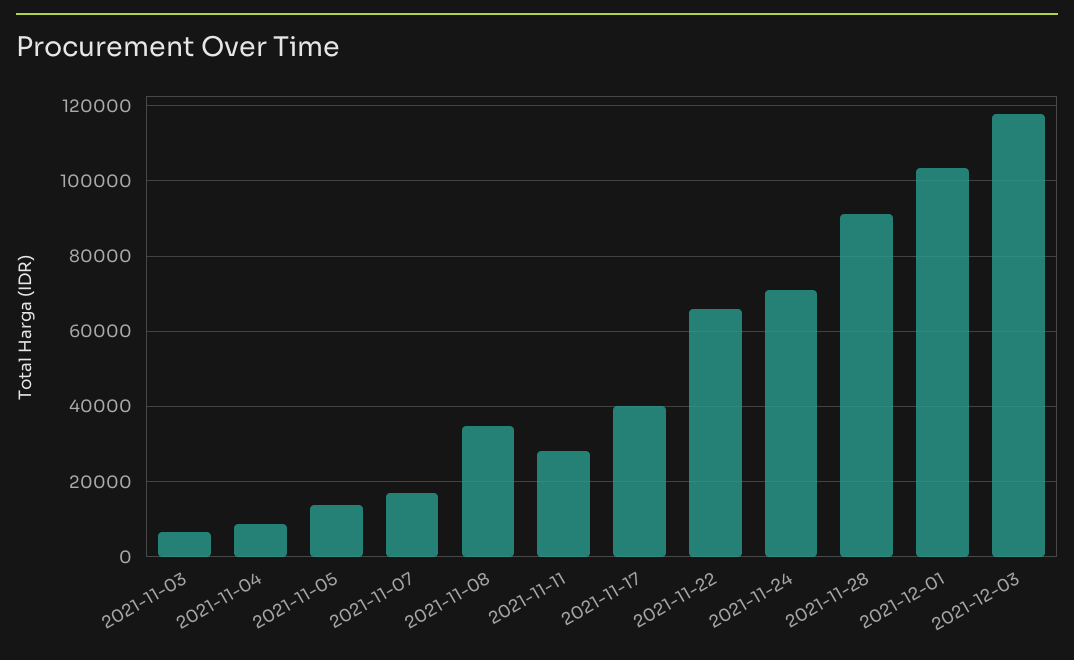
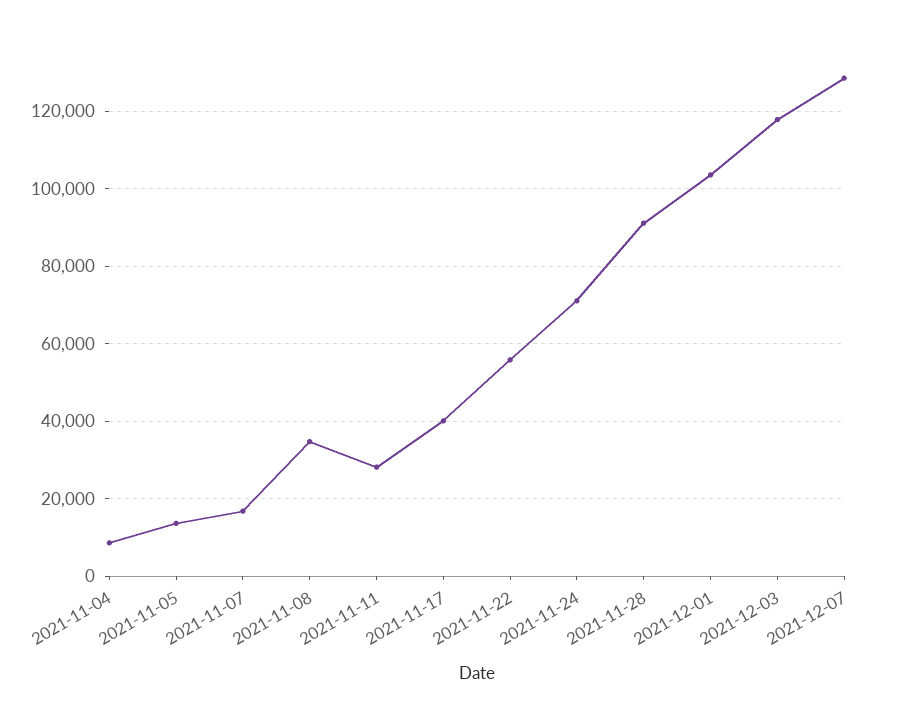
2021-11-03: 6000 -> none
2021-11-22: 66000 -> 56000
2021-12-07: none -> 128000

